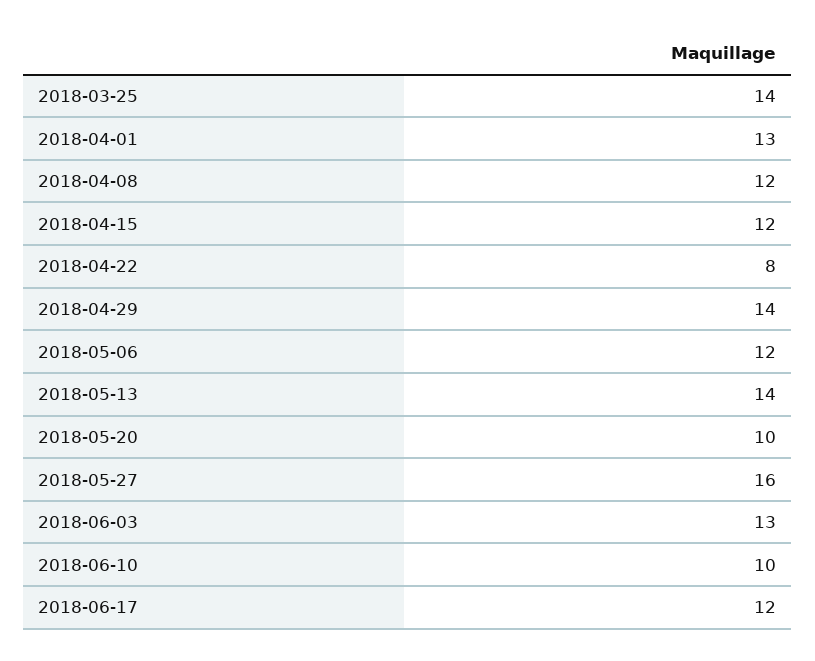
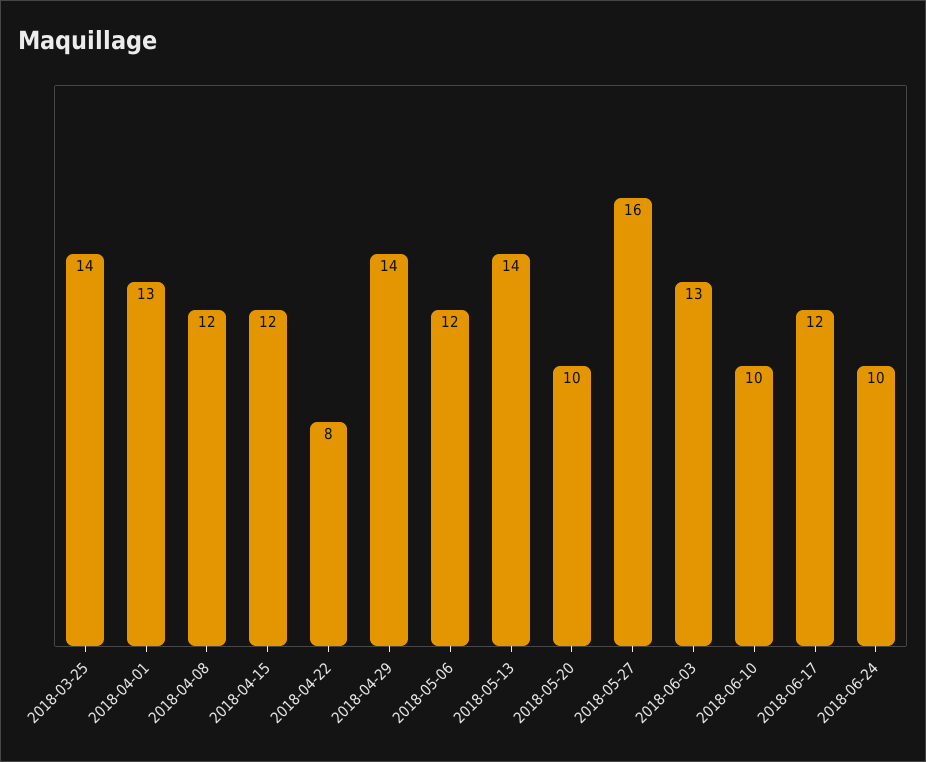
2018-06-24: none -> 10

